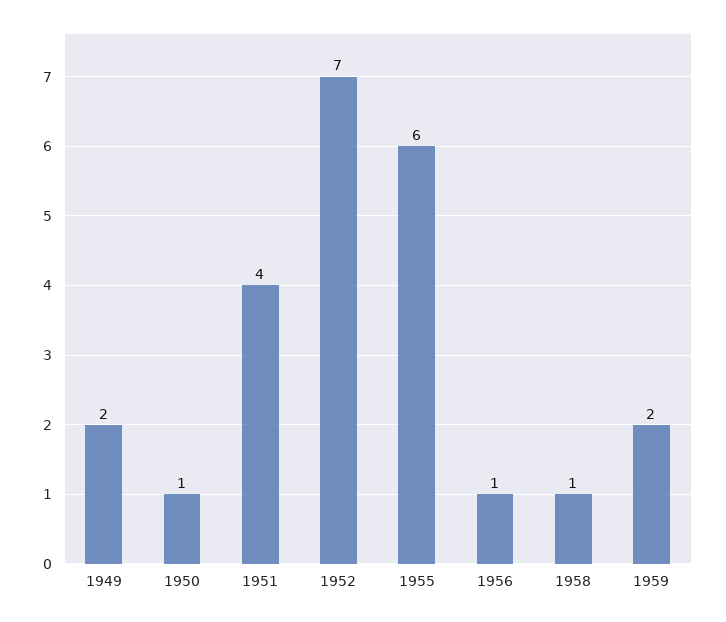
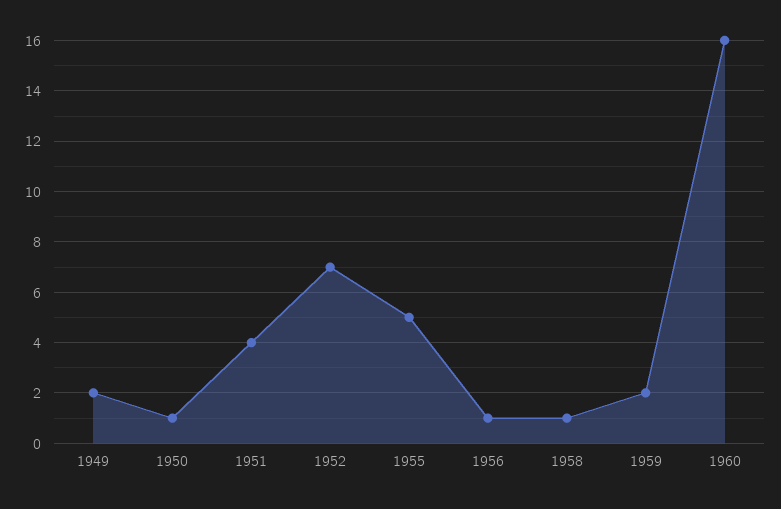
1955: 6 -> 5
1960: none -> 16

